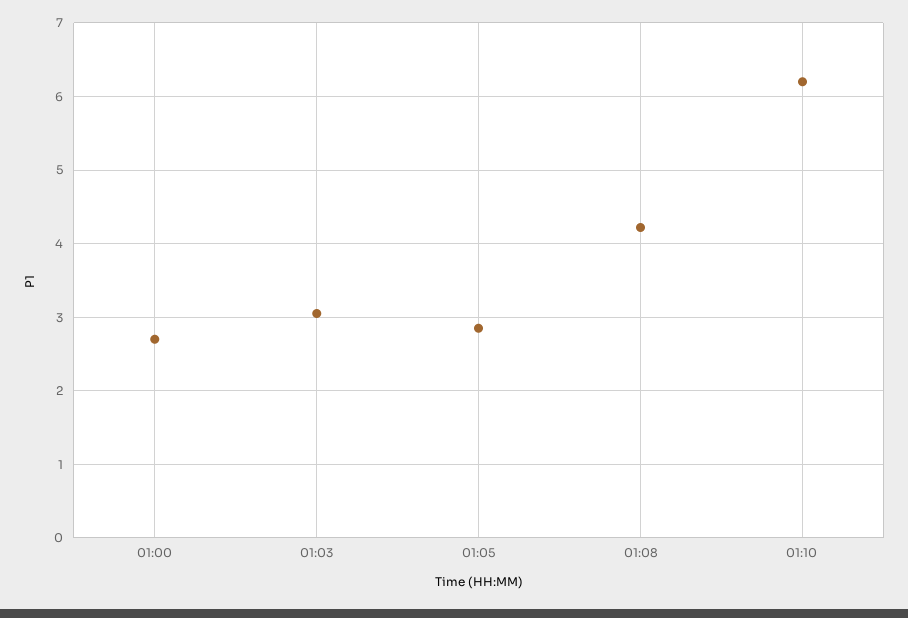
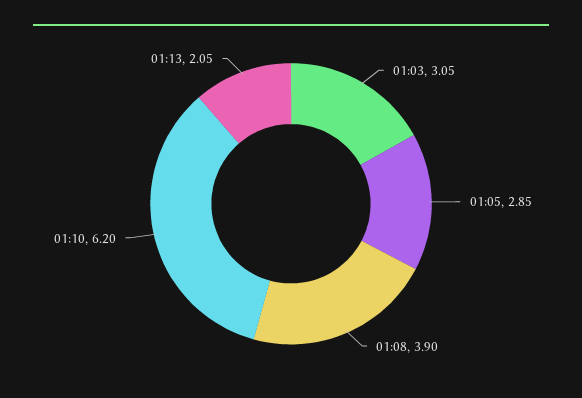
01:00: 2.7 -> none
01:08: 4.2 -> 3.9
01:13: none -> 2.05

